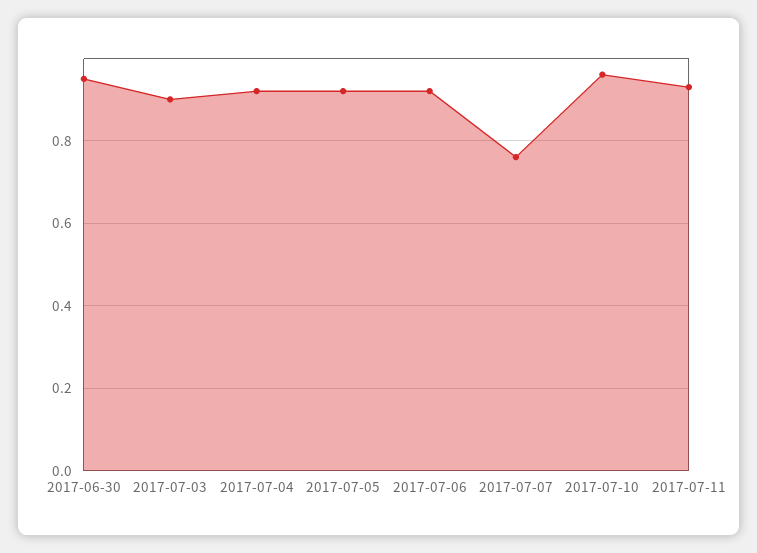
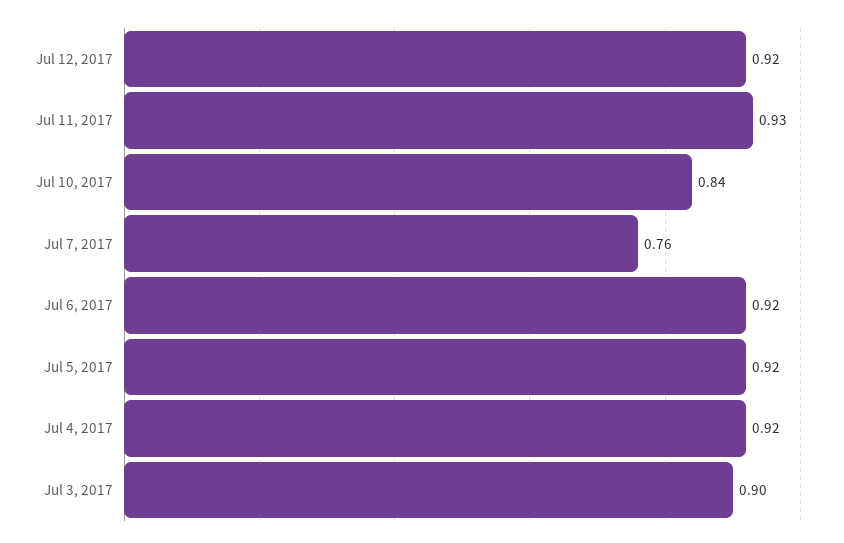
2017-06-30: 0.95 -> none
2017-07-10: 0.95 -> 0.84
Jul 12, 2017: none -> 0.92

